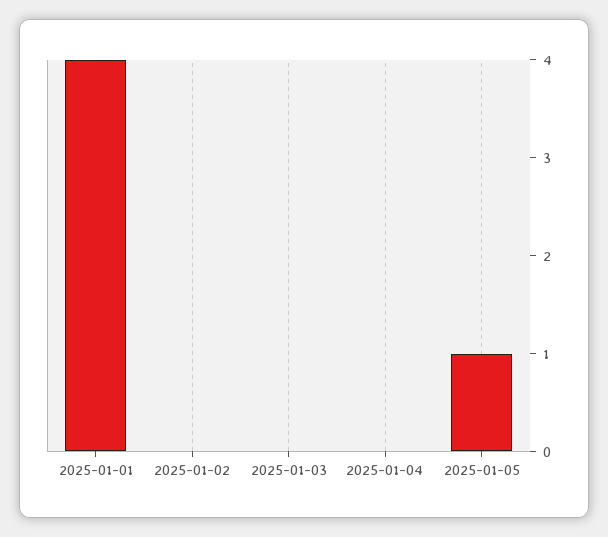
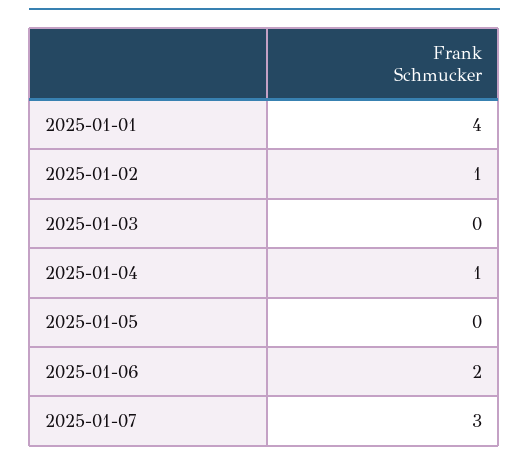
2025-01-02: 0 -> 1
2025-01-04: 0 -> 1
2025-01-05: 1 -> 0
2025-01-06: none -> 2
2025-01-07: none -> 3

